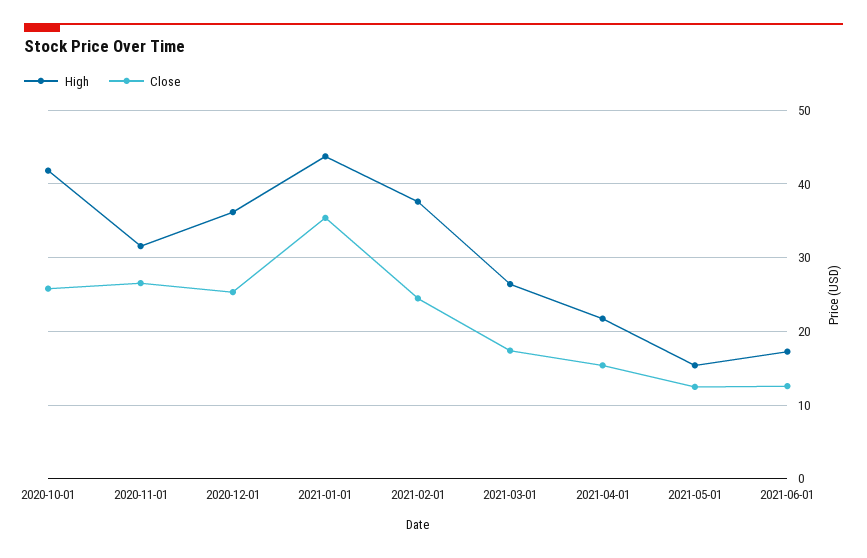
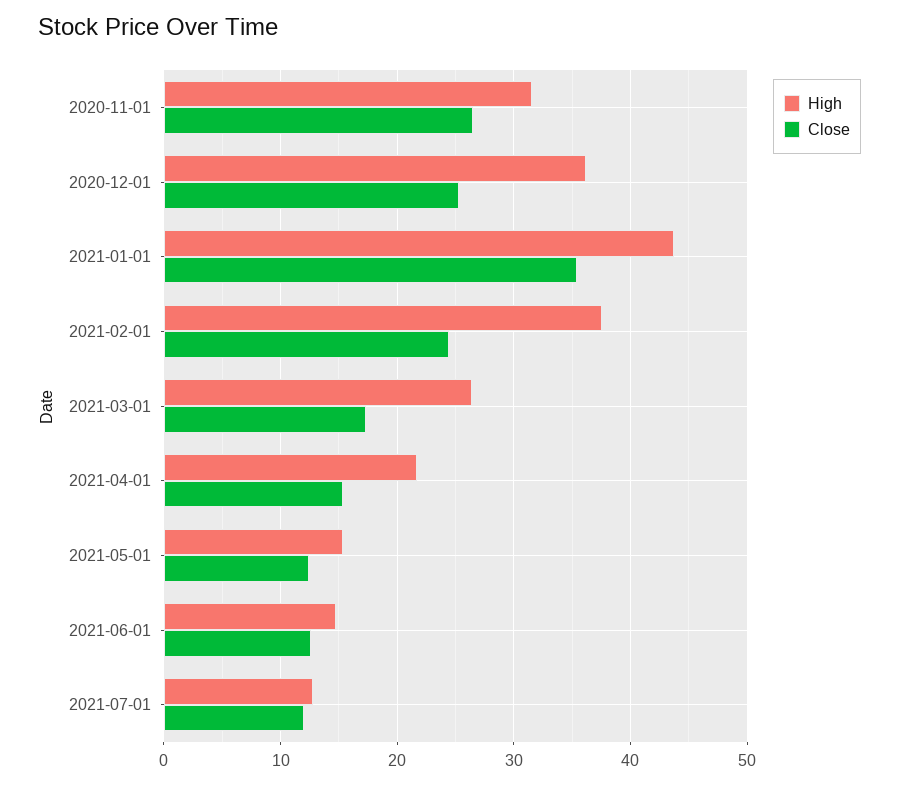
High, 2020-10-01: 42 -> none
Close, 2020-10-01: 26 -> none
High, 2021-06-01: 17 -> 15
High, 2021-07-01: none -> 13
Close, 2021-07-01: none -> 12

